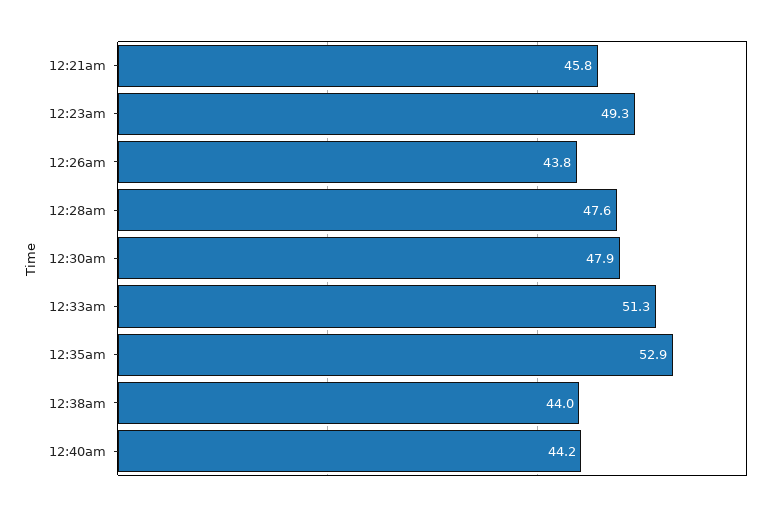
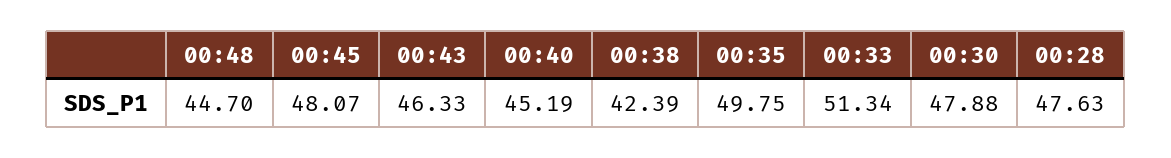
12:21am: 45.8 -> none
12:23am: 49.3 -> none
12:26am: 43.8 -> none
12:35am: 52.9 -> 49.75
12:38am: 44 -> 42.39
12:40am: 44.2 -> 45.19
00:48: none -> 44.7
00:45: none -> 48.07
00:43: none -> 46.33

